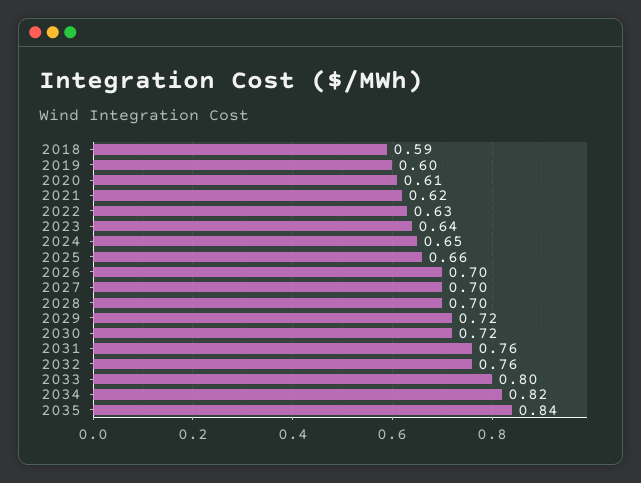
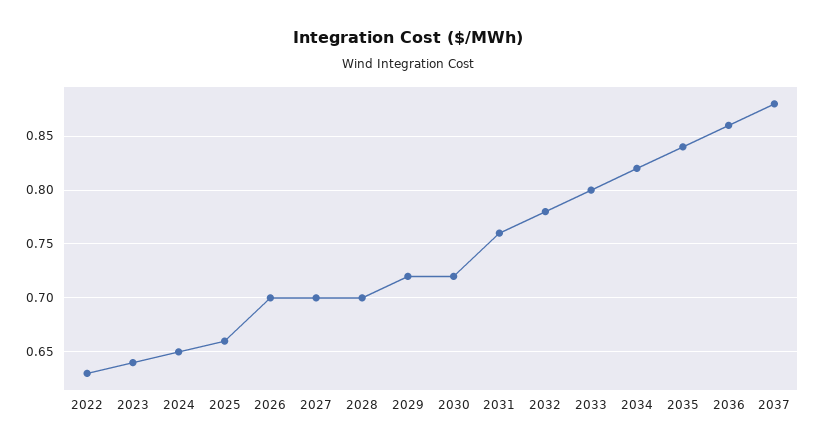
2018: 0.59 -> none
2019: 0.6 -> none
2020: 0.61 -> none
2021: 0.62 -> none
2032: 0.76 -> 0.78
2036: none -> 0.86
2037: none -> 0.88

